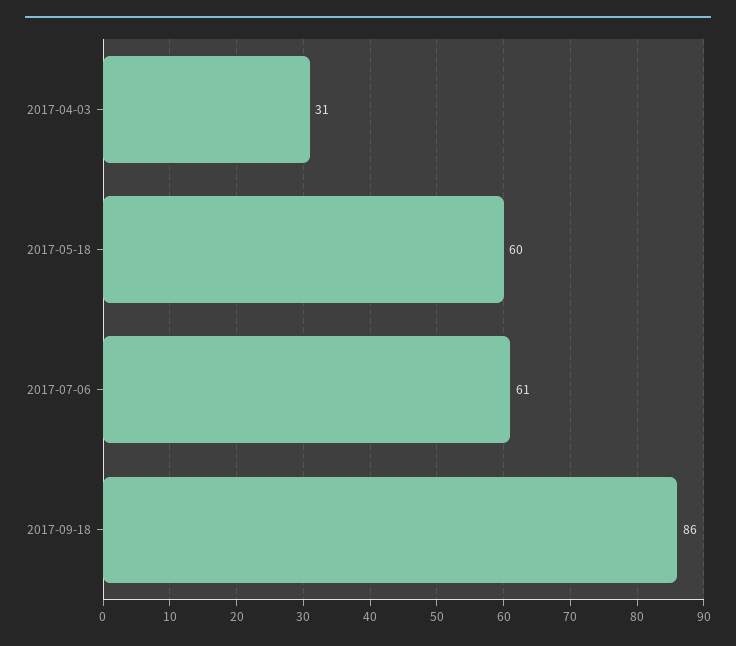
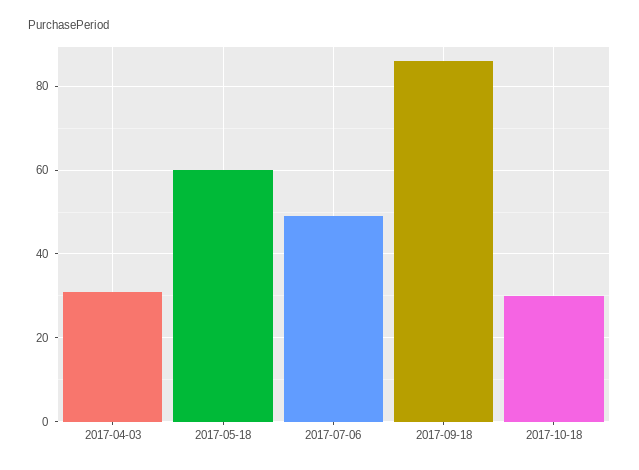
2017-07-06: 61 -> 50
2017-10-18: none -> 30

